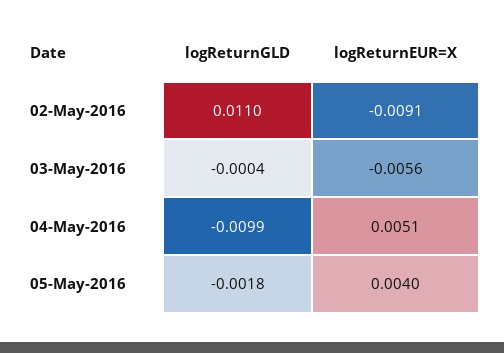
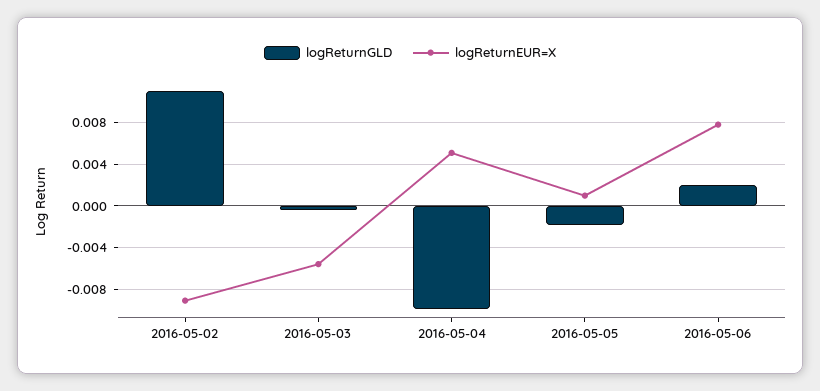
logReturnEUR=X, 05-May-2016: 0.004 -> 0.001
logReturnGLD, 2016-05-06: none -> 0.002
logReturnEUR=X, 2016-05-06: none -> 0.008

